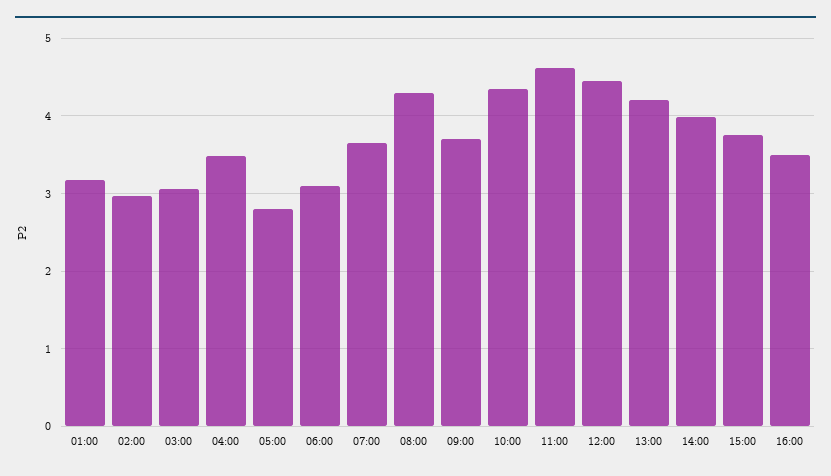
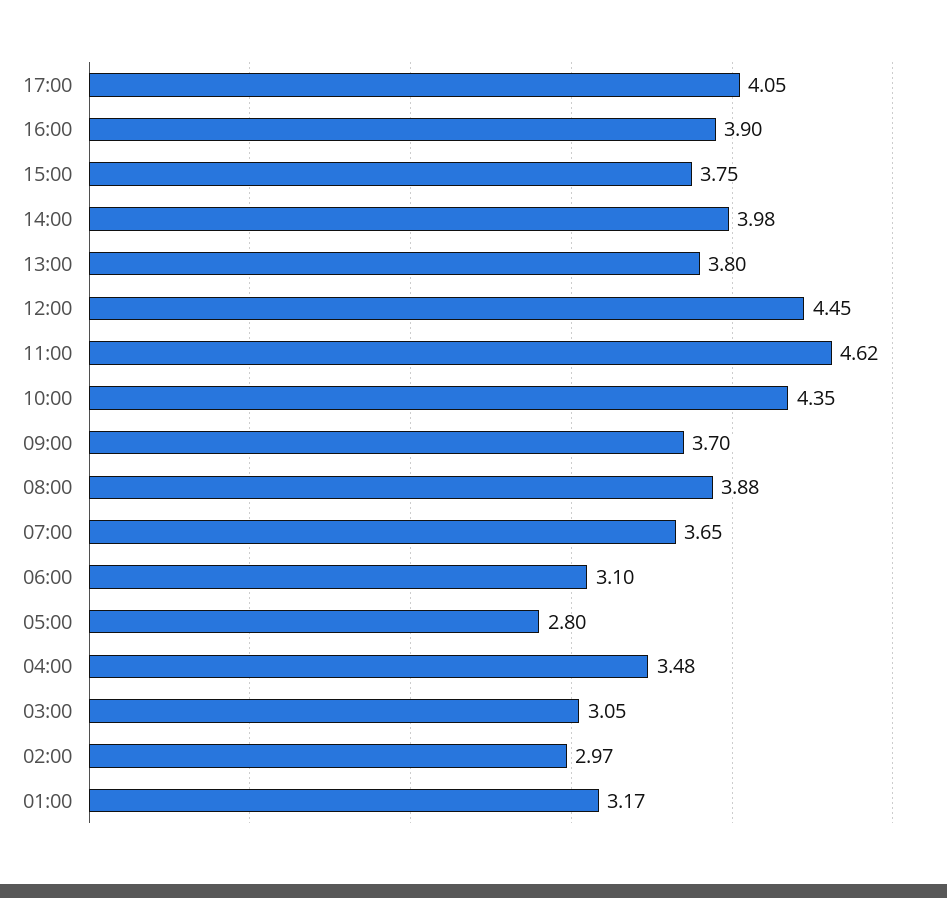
08:00: 4.3 -> 3.88
13:00: 4.2 -> 3.8
16:00: 3.5 -> 3.9
17:00: none -> 4.05

